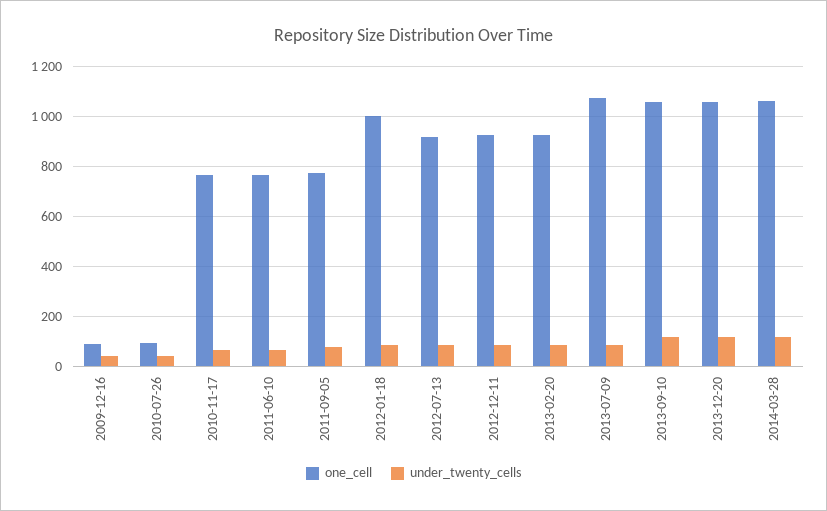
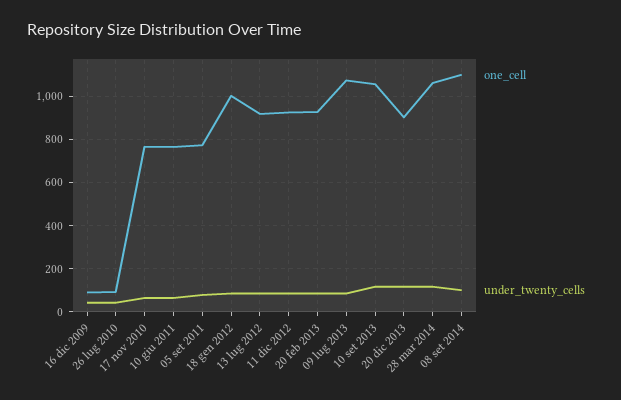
one_cell, 2013-12-20: 1050 -> 900
one_cell, 08 set 2014: none -> 1100
under_twenty_cells, 08 set 2014: none -> 100

